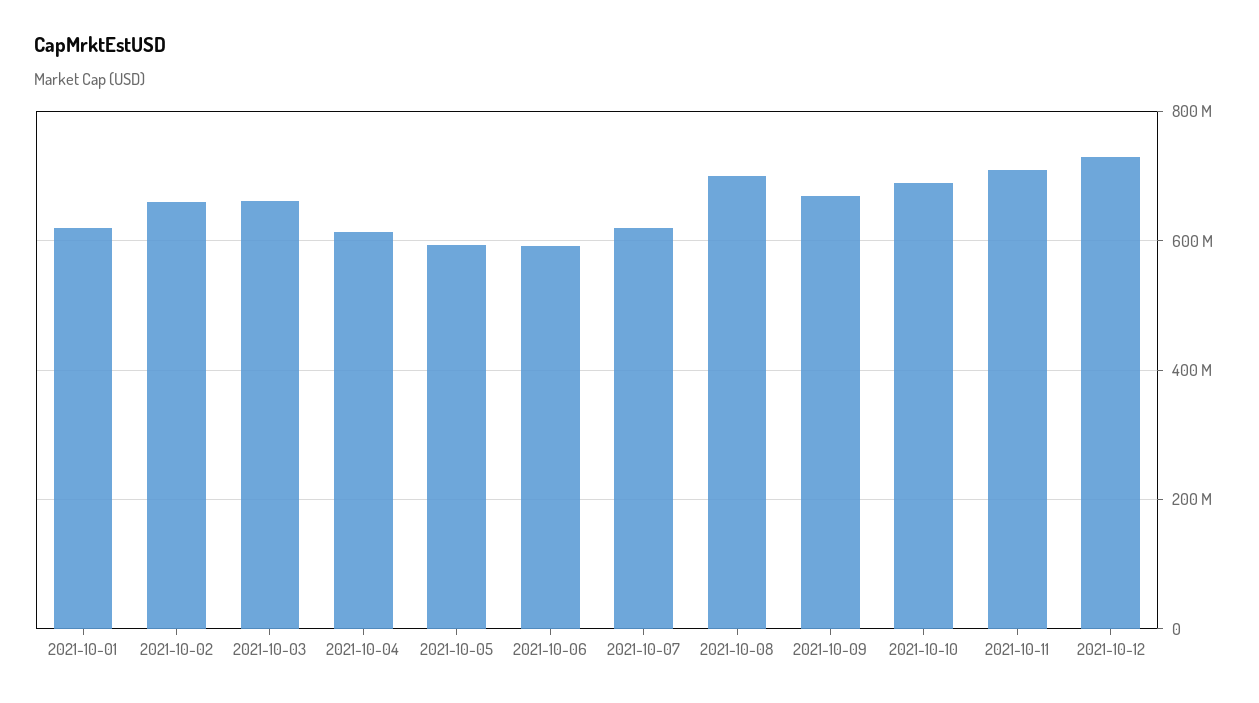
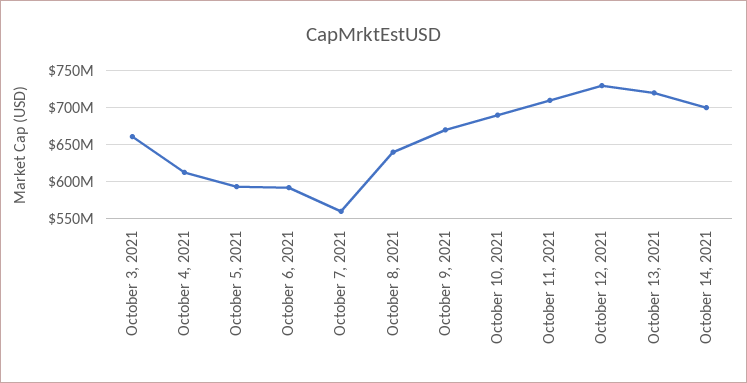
2021-10-01: 620000000 -> none
2021-10-02: 660000000 -> none
2021-10-07: 620000000 -> 560000000
2021-10-08: 700000000 -> 640000000
October 13, 2021: none -> 720000000
October 14, 2021: none -> 700000000

